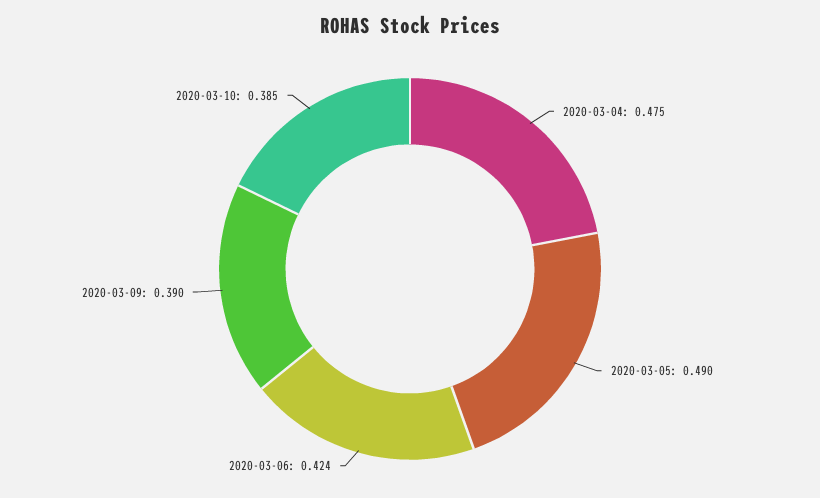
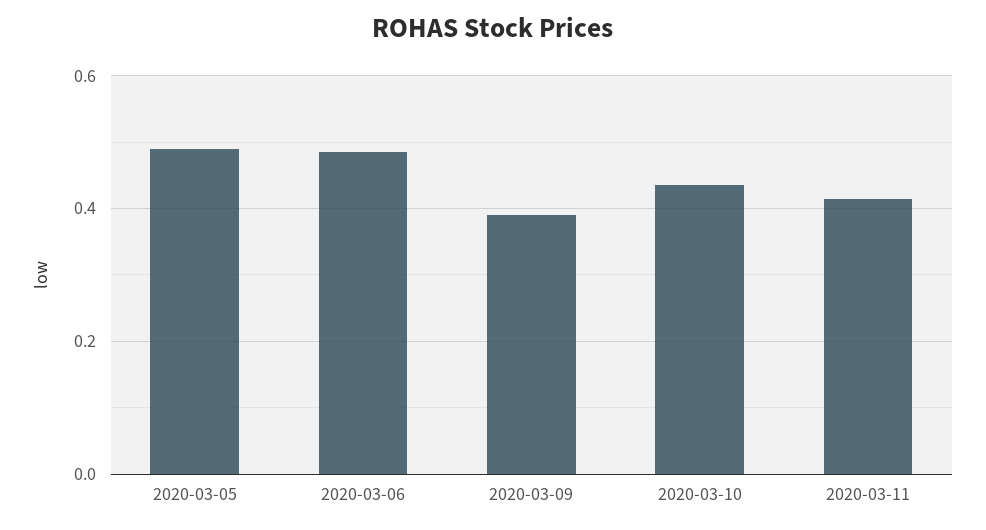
2020-03-04: 0.475 -> none
2020-03-06: 0.424 -> 0.48
2020-03-10: 0.385 -> 0.44
2020-03-11: none -> 0.42

